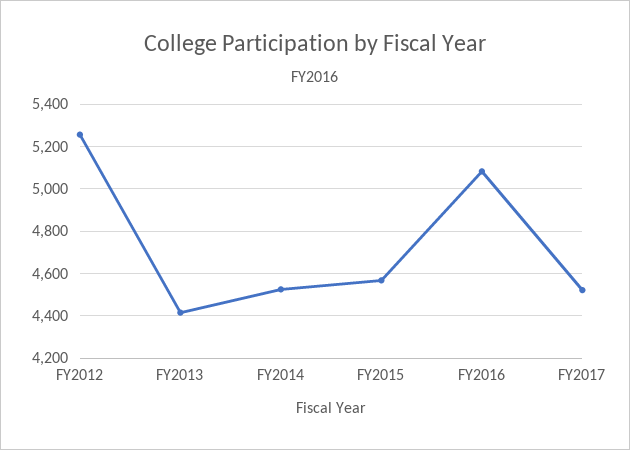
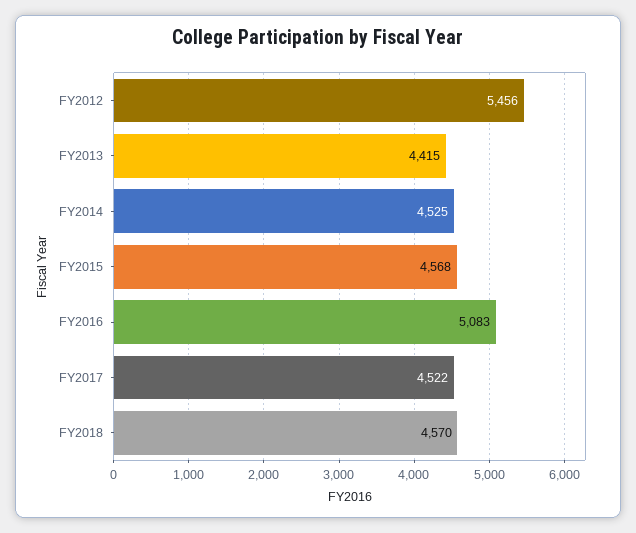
FY2012: 5250 -> 5456
FY2018: none -> 4570

